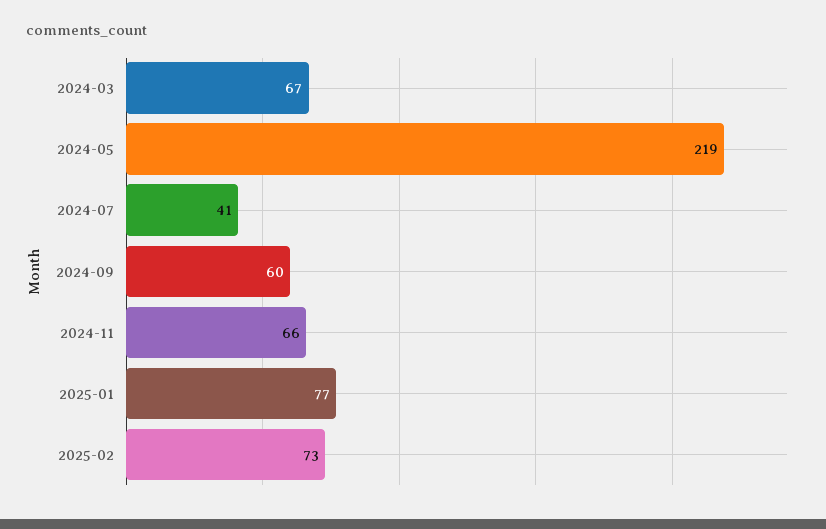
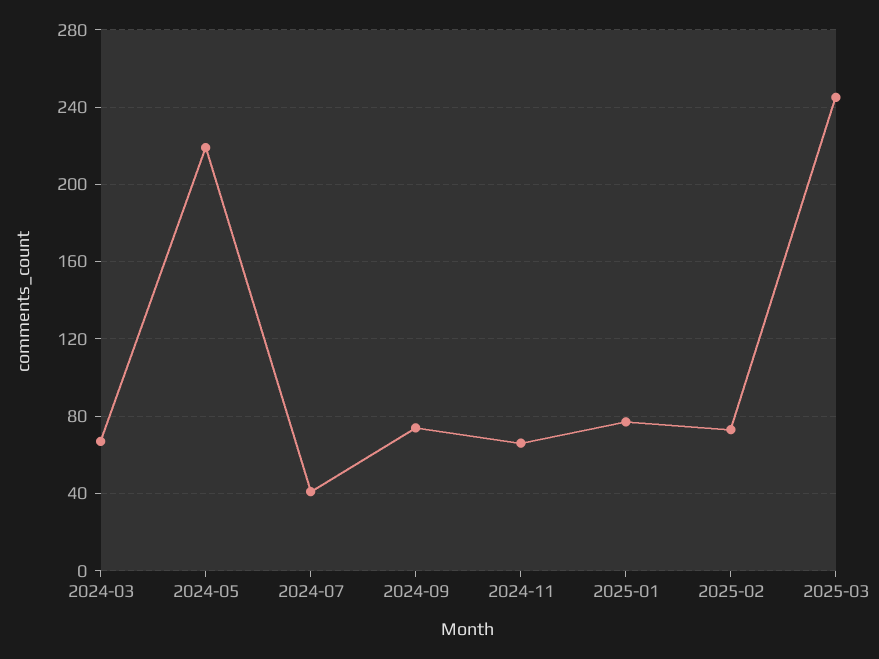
2024-09: 60 -> 75
2025-03: none -> 245

